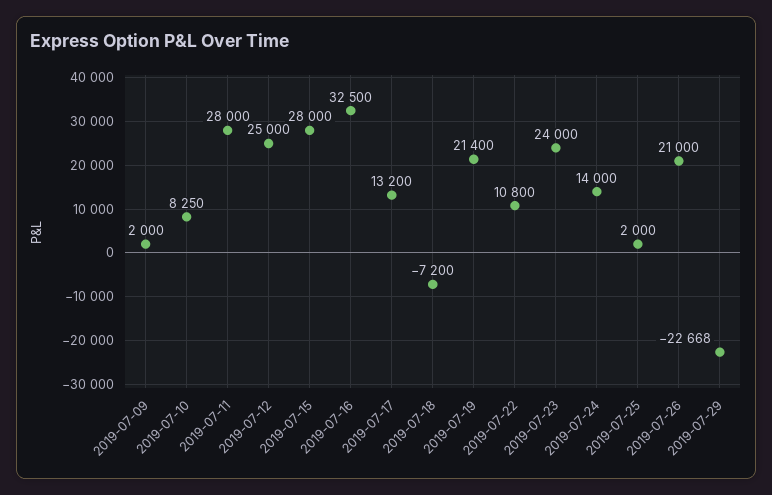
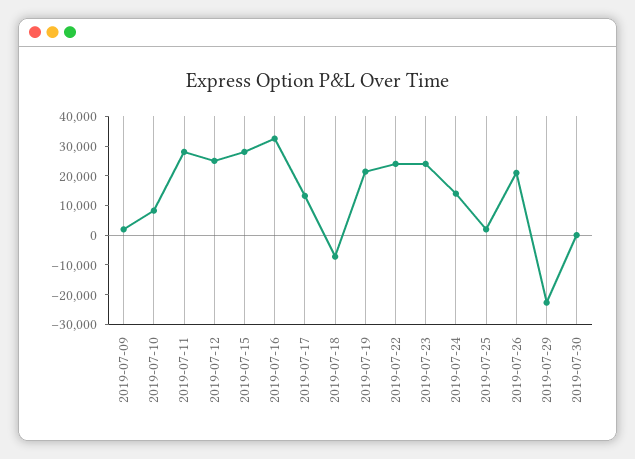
2019-07-22: 10800 -> 25000
2019-07-30: none -> 0

